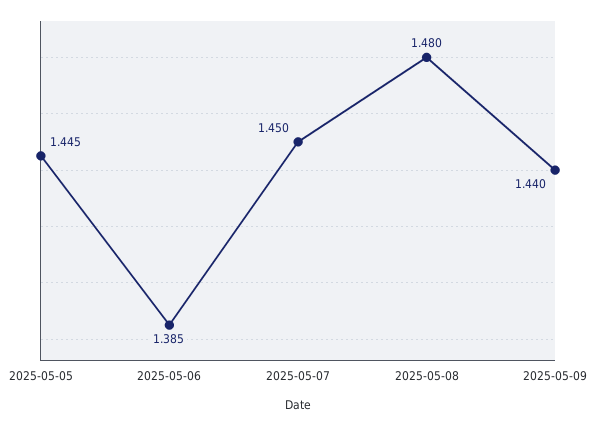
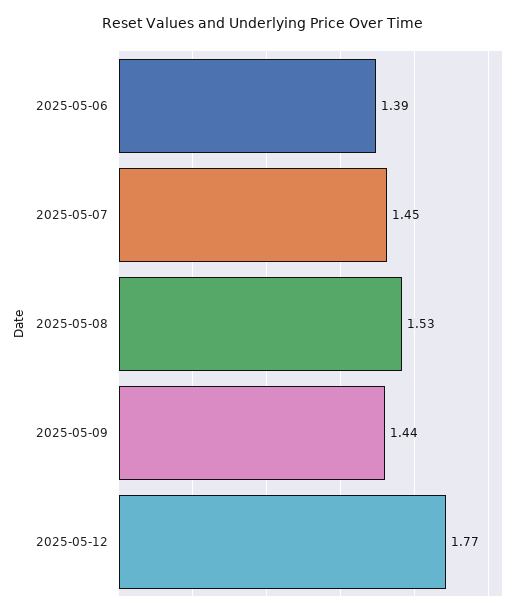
2025-05-05: 1.445 -> none
2025-05-08: 1.48 -> 1.53
2025-05-12: none -> 1.77

